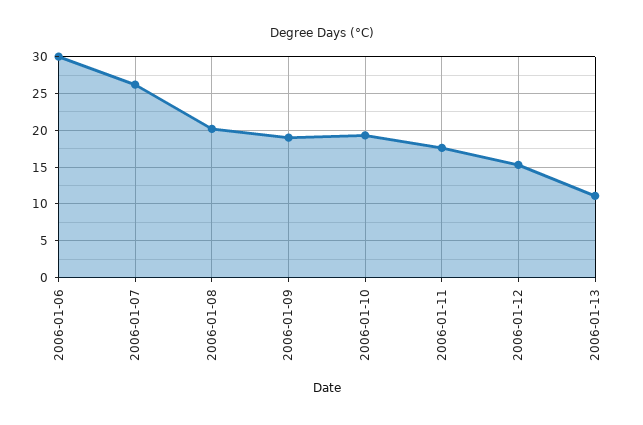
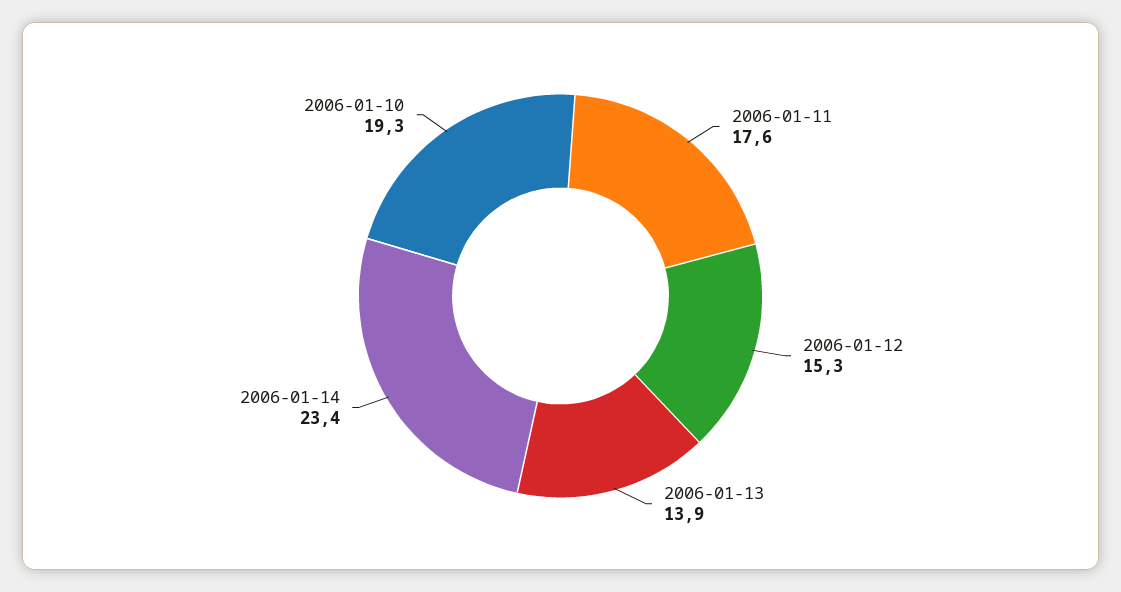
2006-01-06: 30 -> none
2006-01-07: 26 -> none
2006-01-08: 20 -> none
2006-01-09: 19 -> none
2006-01-13: 11 -> 13.9
2006-01-14: none -> 23.4

